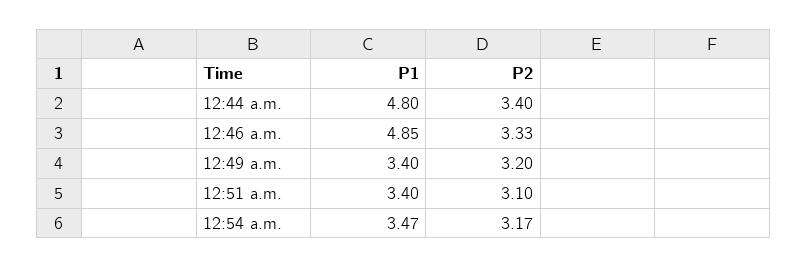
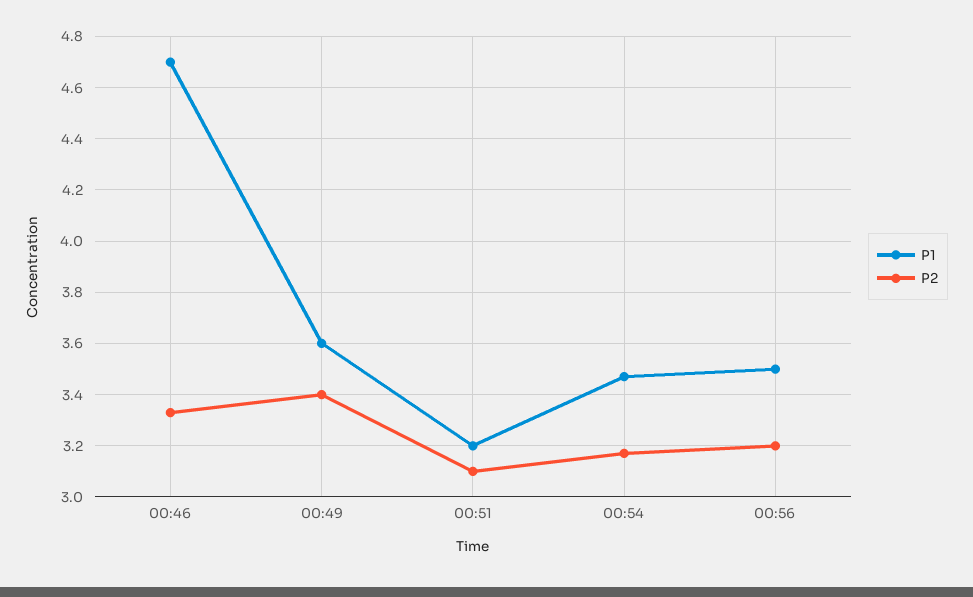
P1, 12:44 a.m.: 4.8 -> none
P2, 12:44 a.m.: 3.4 -> none
P1, 12:46 a.m.: 4.85 -> 4.7
P1, 12:49 a.m.: 3.4 -> 3.6
P2, 12:49 a.m.: 3.2 -> 3.4
P1, 12:51 a.m.: 3.4 -> 3.2
P1, 00:56: none -> 3.5
P2, 00:56: none -> 3.2

